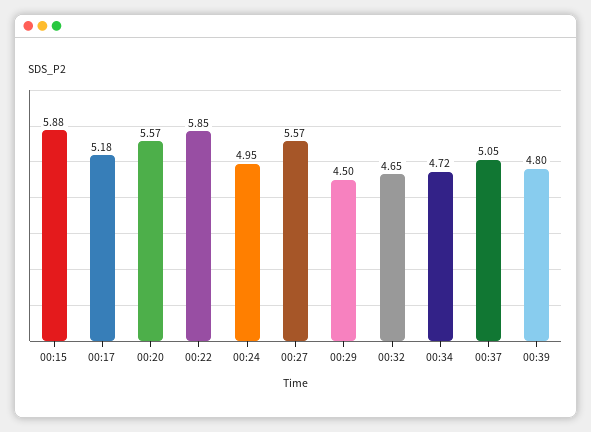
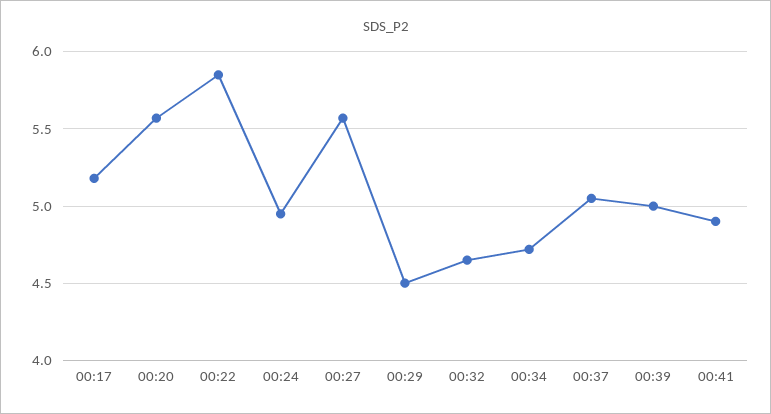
00:15: 5.88 -> none
00:39: 4.8 -> 5
00:41: none -> 4.9

